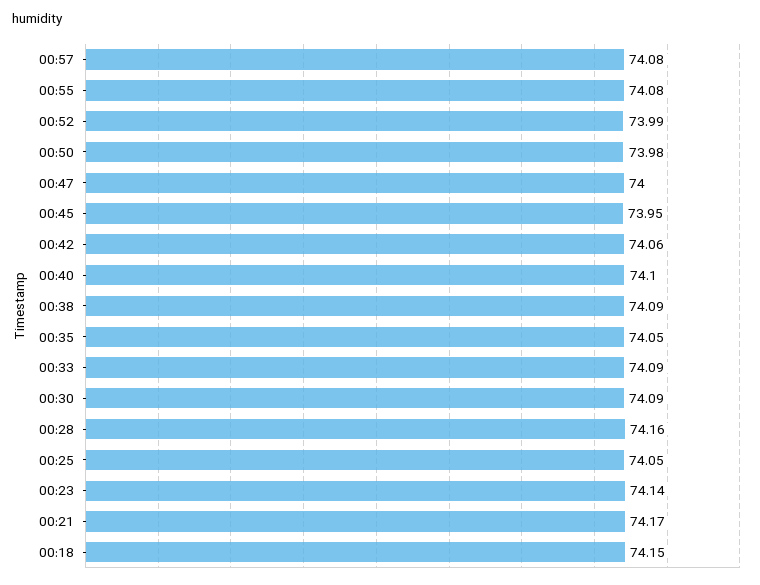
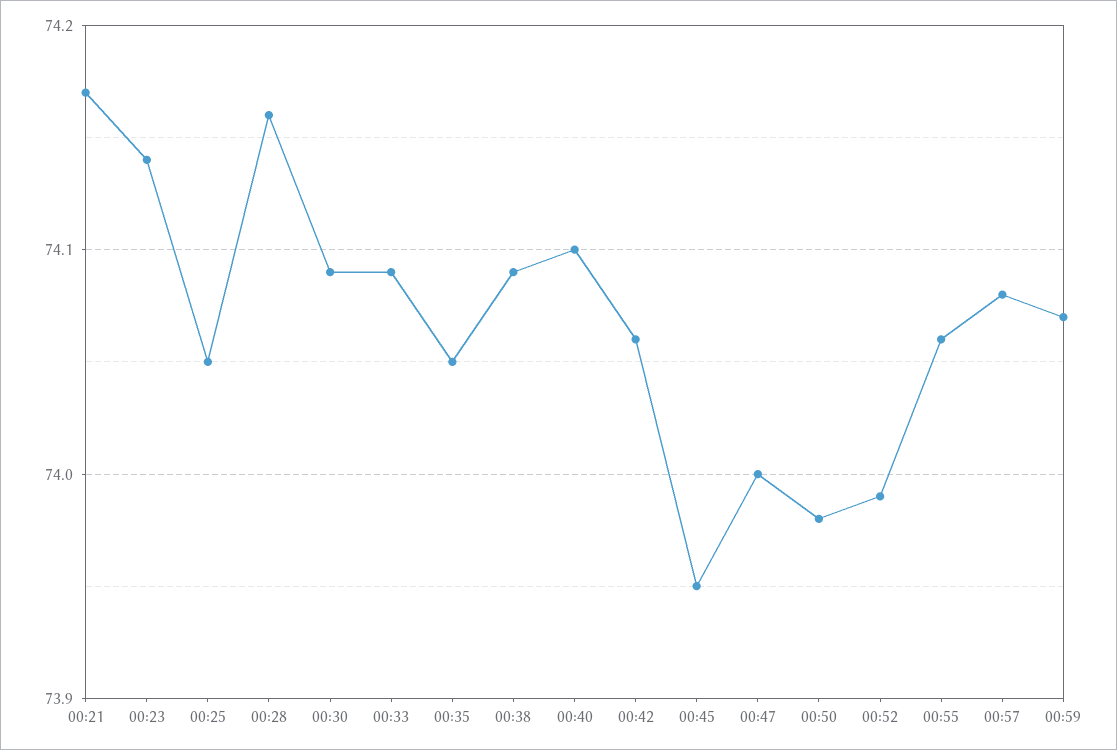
00:55: 74.08 -> 74.06
00:18: 74.15 -> none
00:59: none -> 74.07

